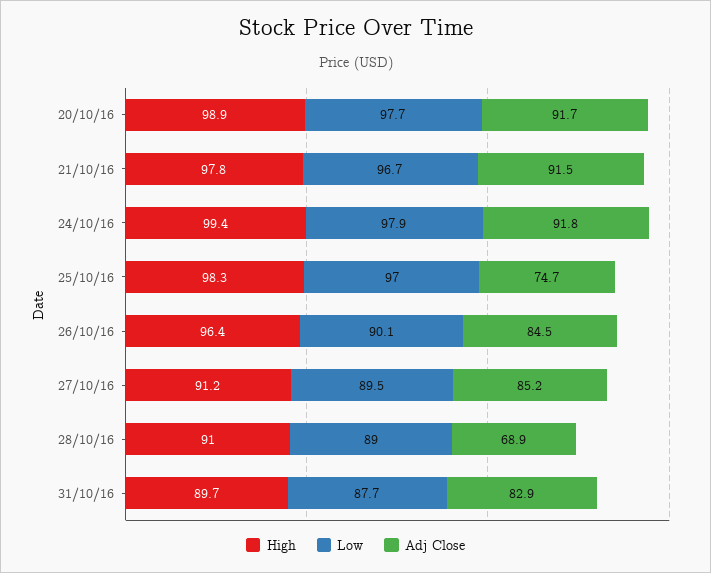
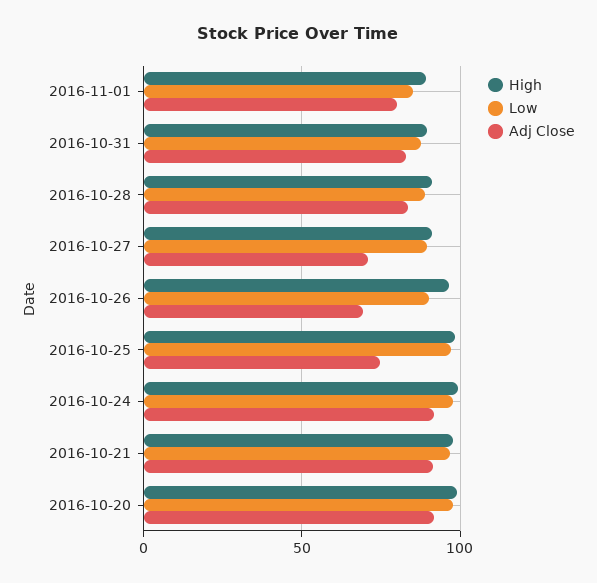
Adj Close, 26/10/16: 84.5 -> 70
Adj Close, 27/10/16: 85.2 -> 70
Adj Close, 28/10/16: 68.9 -> 85
High, 2016-11-01: none -> 90
Low, 2016-11-01: none -> 85
Adj Close, 2016-11-01: none -> 80

